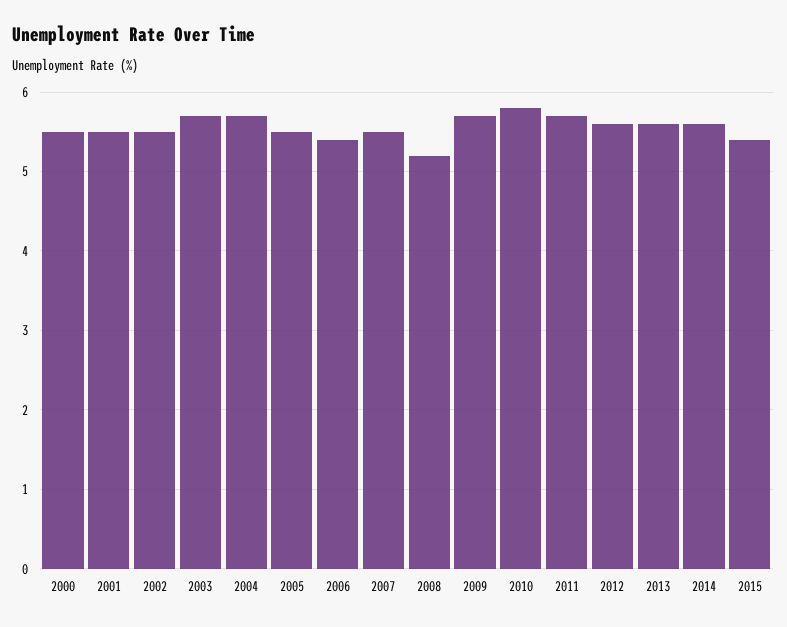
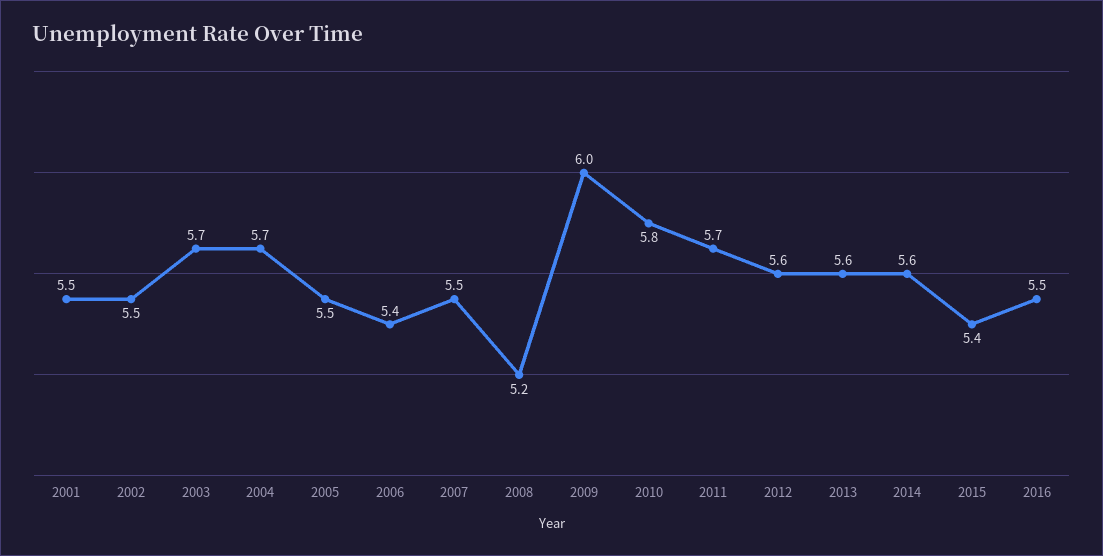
2000: 5.5 -> none
2009: 5.7 -> 6
2016: none -> 5.5

